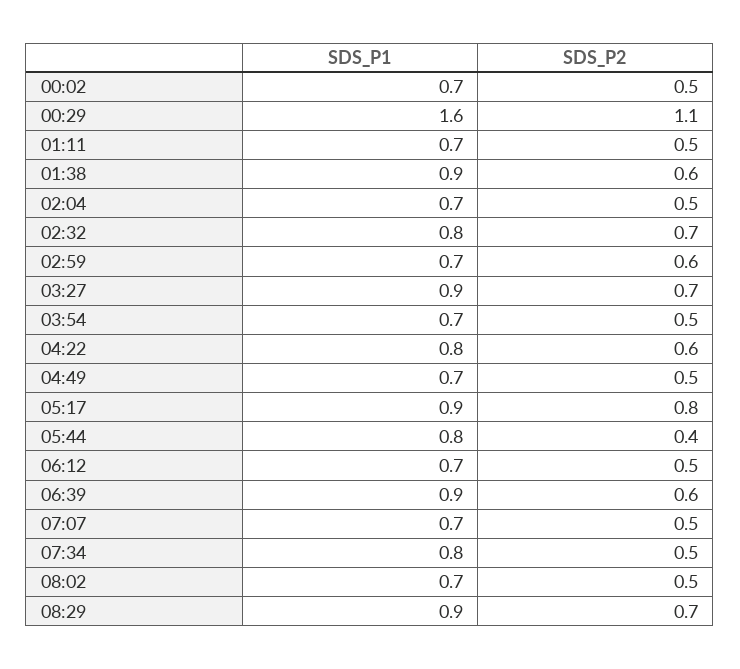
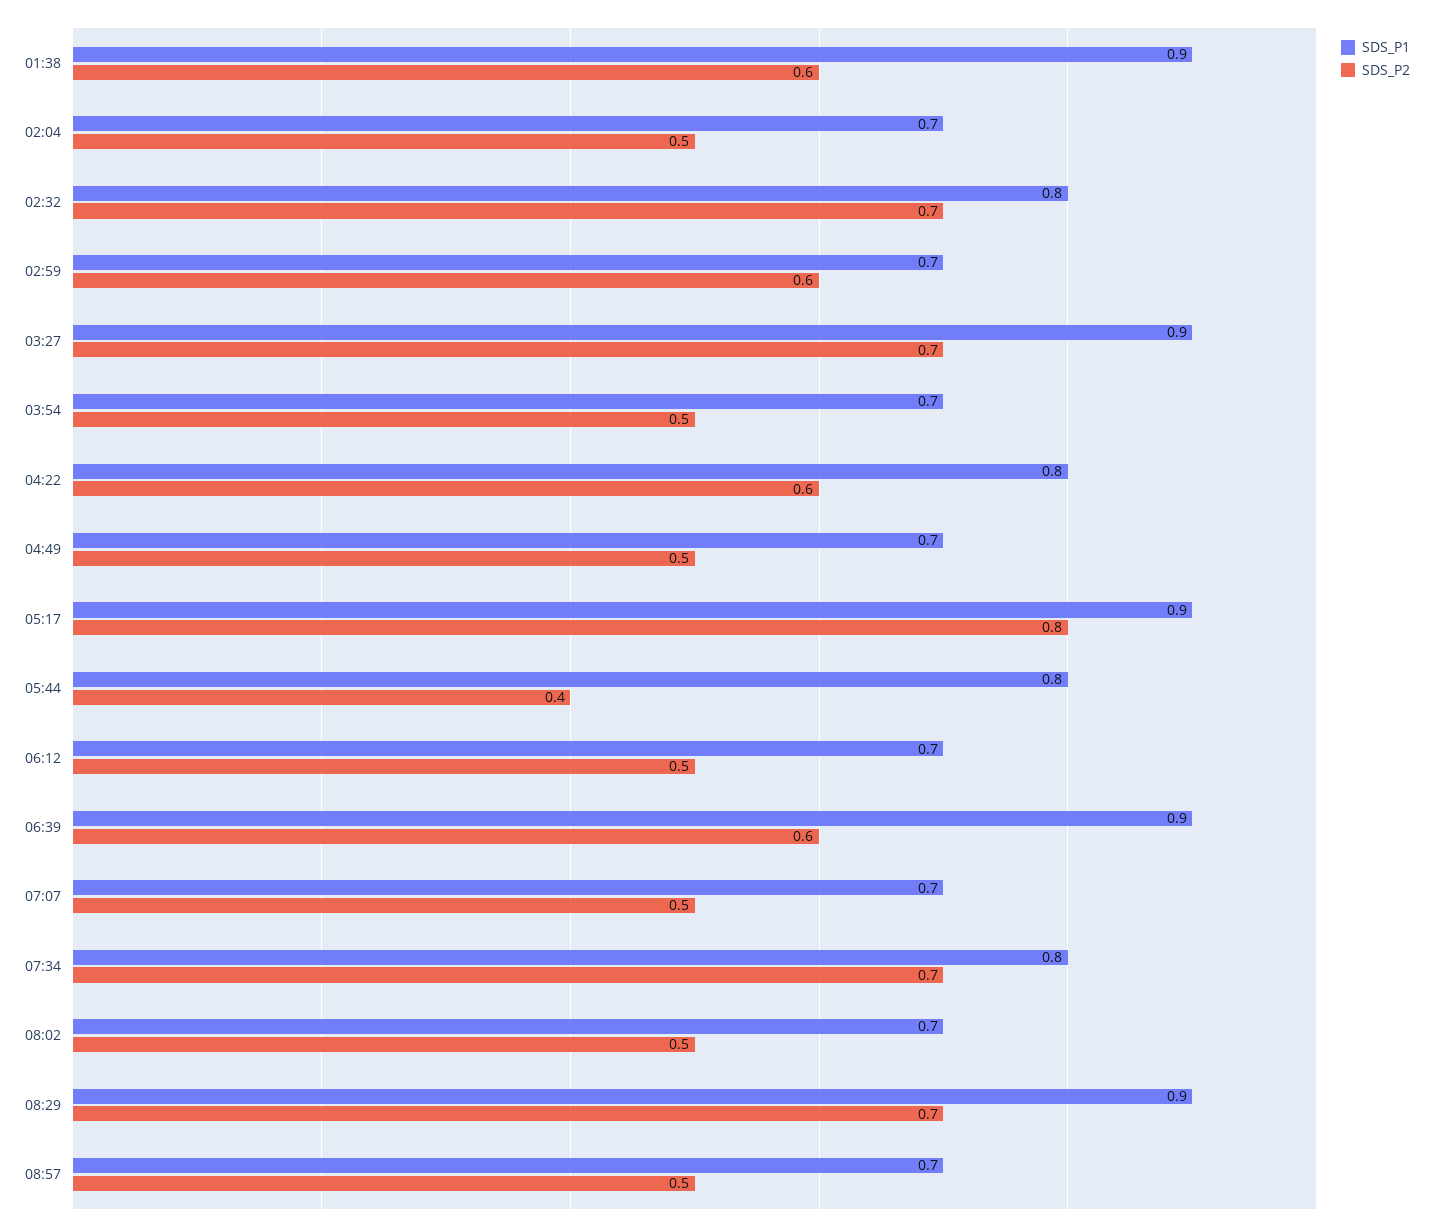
SDS_P1, 00:02: 0.7 -> none
SDS_P2, 00:02: 0.5 -> none
SDS_P1, 00:29: 1.6 -> none
SDS_P2, 00:29: 1.1 -> none
SDS_P1, 01:11: 0.7 -> none
SDS_P2, 01:11: 0.5 -> none
SDS_P2, 07:34: 0.5 -> 0.7
SDS_P1, 08:57: none -> 0.7
SDS_P2, 08:57: none -> 0.5

